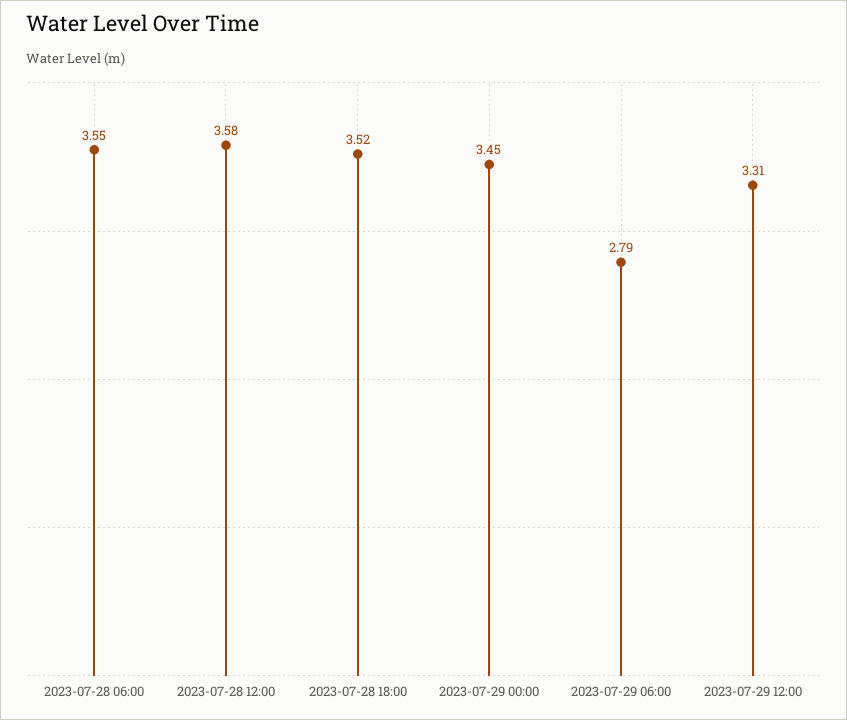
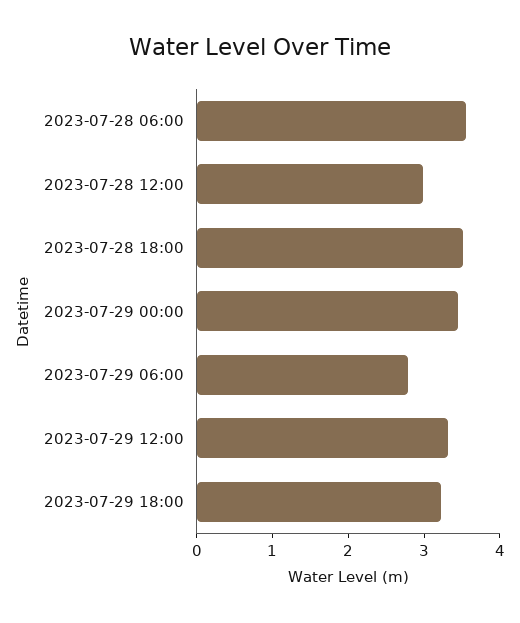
2023-07-28 12:00: 3.58 -> 3
2023-07-29 18:00: none -> 3.2

